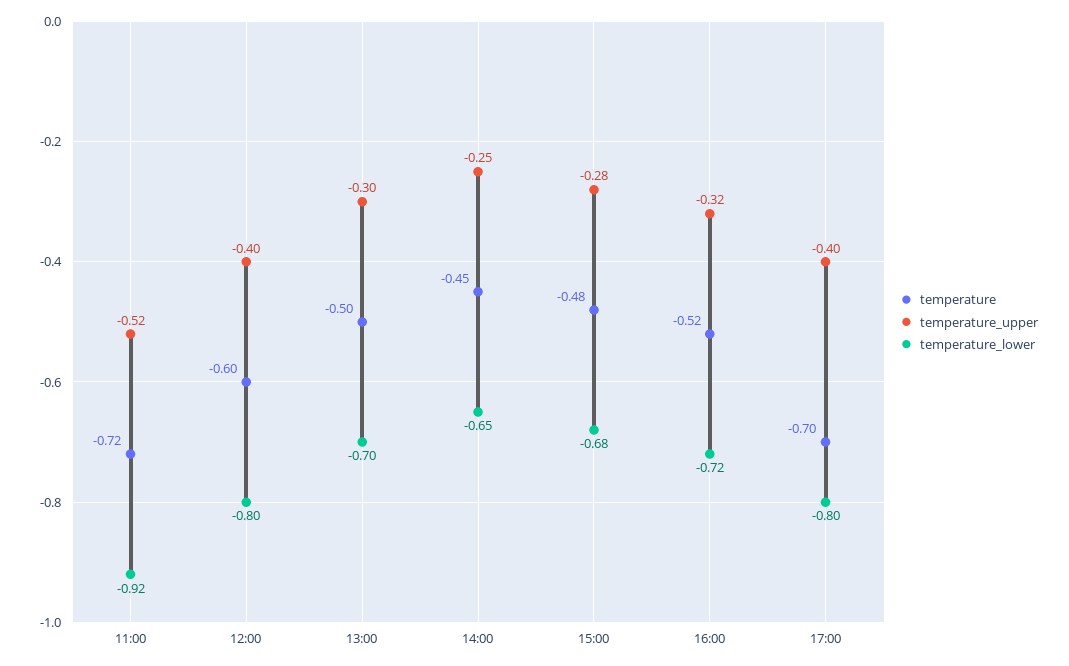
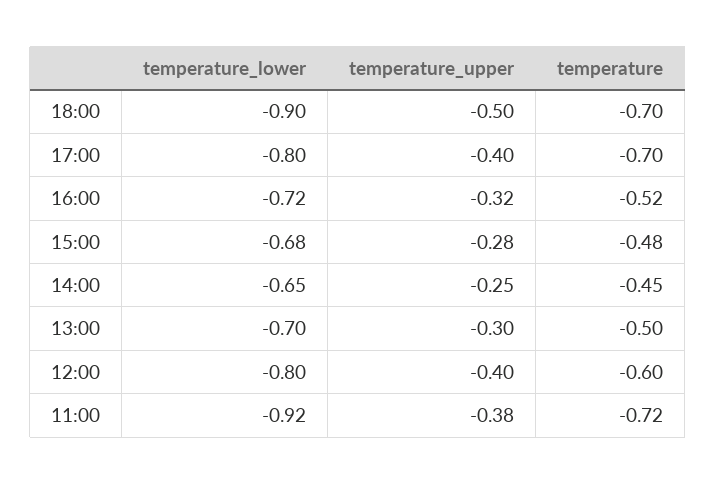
temperature_upper, 11:00: -0.52 -> -0.38
temperature_lower, 18:00: none -> -0.9
temperature_upper, 18:00: none -> -0.5
temperature, 18:00: none -> -0.7

